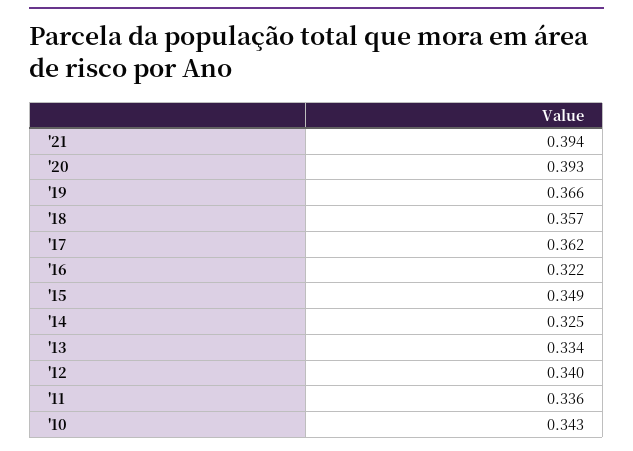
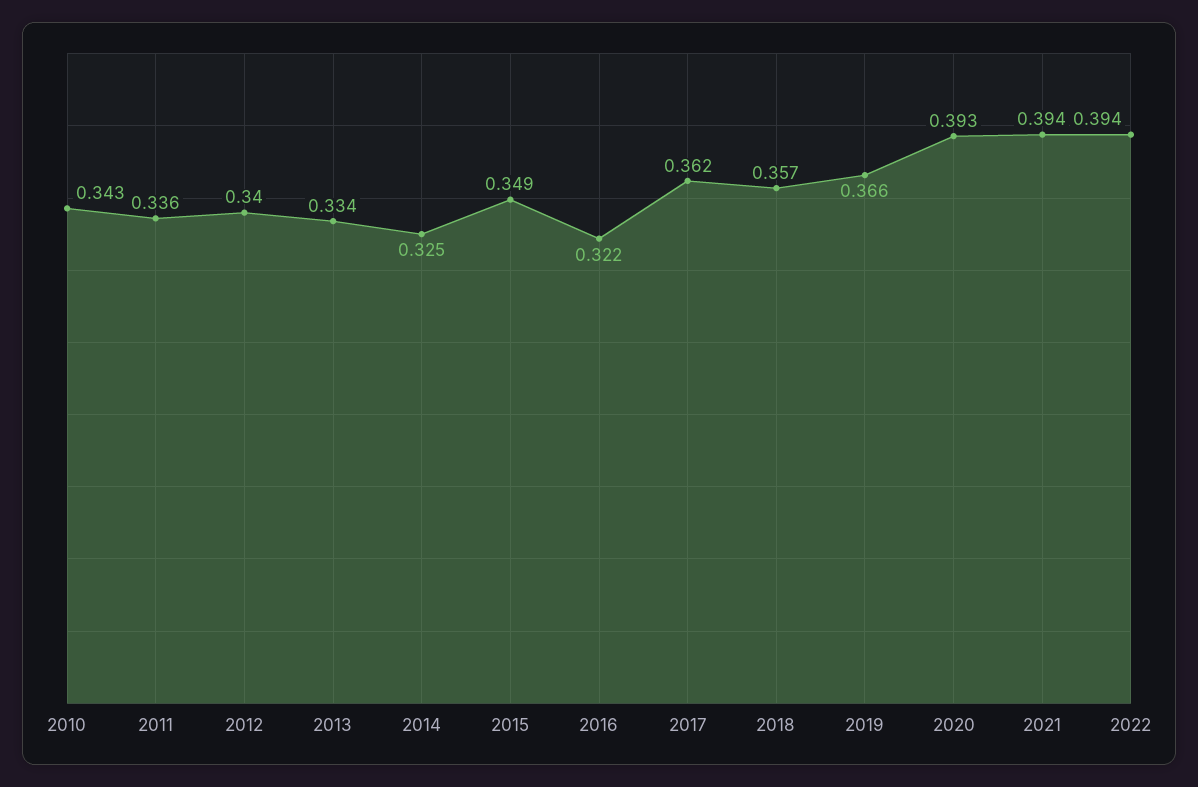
2022: none -> 0.394

